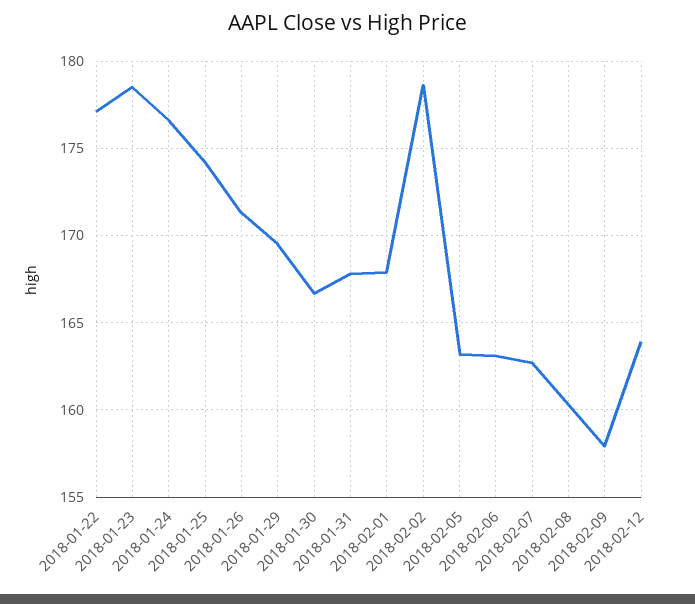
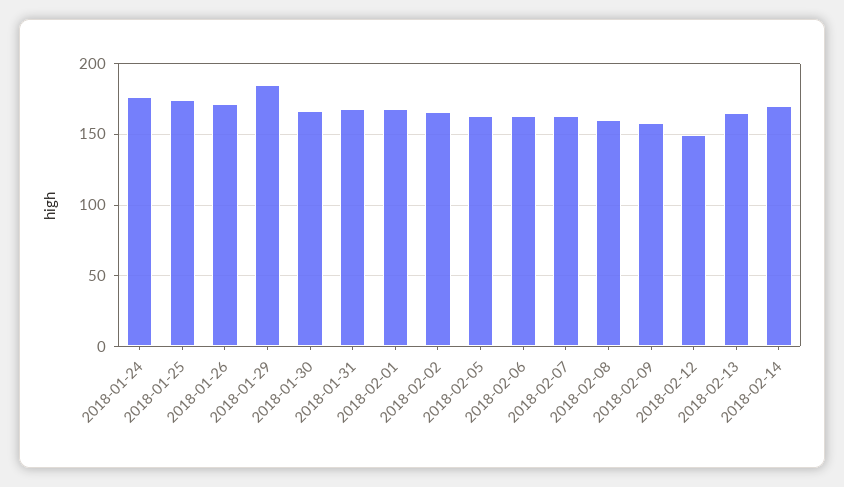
2018-01-22: 177 -> none
2018-01-23: 178.5 -> none
2018-01-29: 169.5 -> 185
2018-02-02: 178.5 -> 165
2018-02-12: 164 -> 150
2018-02-13: none -> 165
2018-02-14: none -> 170

